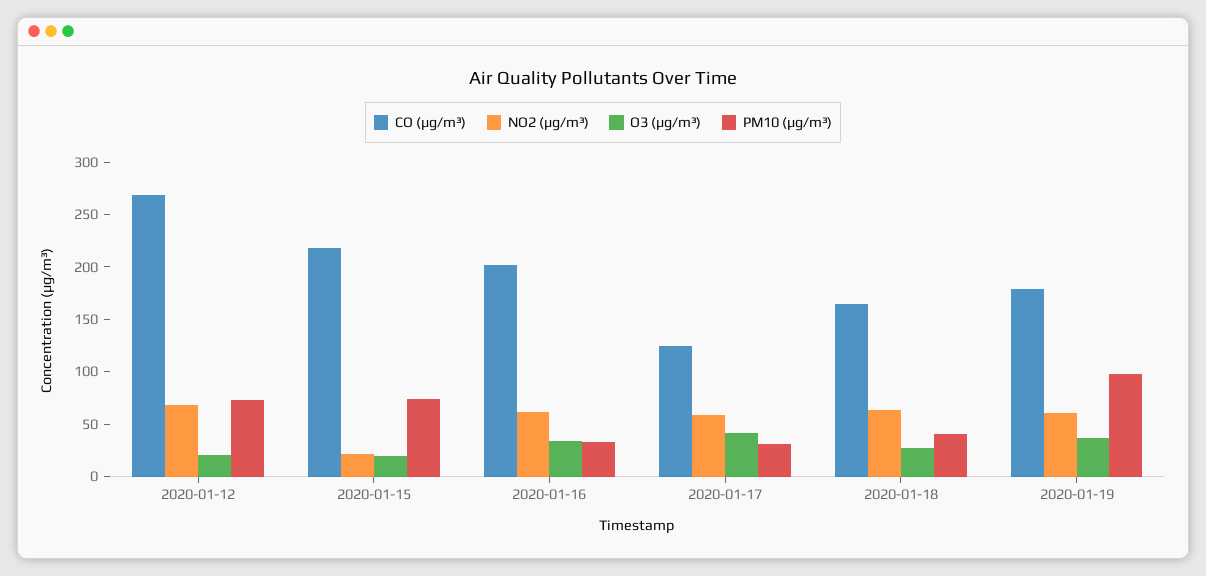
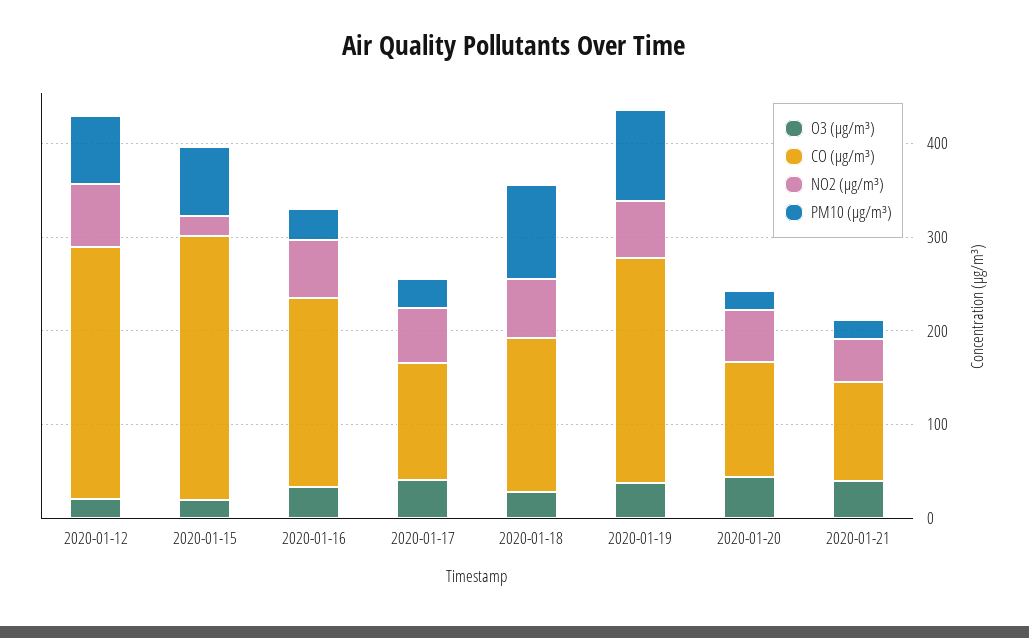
CO (µg/m³), 2020-01-15: 220 -> 280
PM10 (µg/m³), 2020-01-18: 40 -> 100
CO (µg/m³), 2020-01-19: 180 -> 240
O3 (µg/m³), 2020-01-20: none -> 40
CO (µg/m³), 2020-01-20: none -> 120
NO2 (µg/m³), 2020-01-20: none -> 60
PM10 (µg/m³), 2020-01-20: none -> 20
O3 (µg/m³), 2020-01-21: none -> 40
CO (µg/m³), 2020-01-21: none -> 100
NO2 (µg/m³), 2020-01-21: none -> 40
PM10 (µg/m³), 2020-01-21: none -> 20

